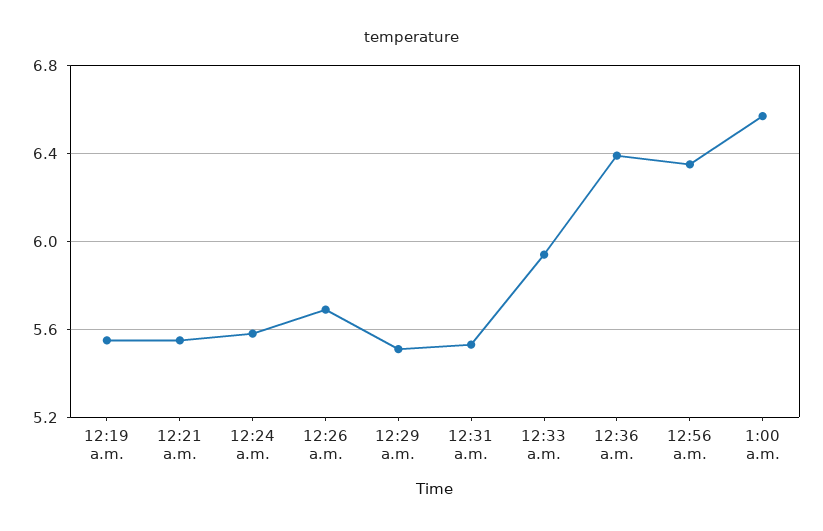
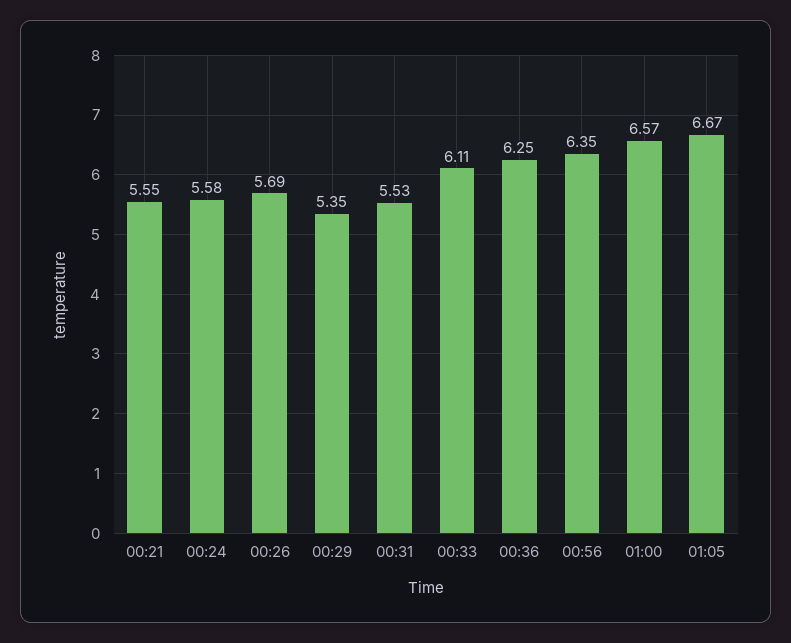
12:19 a.m.: 5.55 -> none
12:29 a.m.: 5.5 -> 5.35
12:33 a.m.: 5.95 -> 6.11
12:36 a.m.: 6.4 -> 6.25
01:05: none -> 6.67

